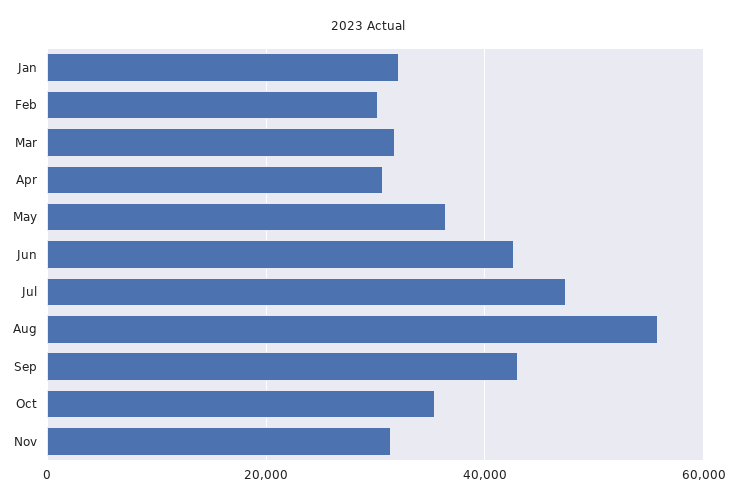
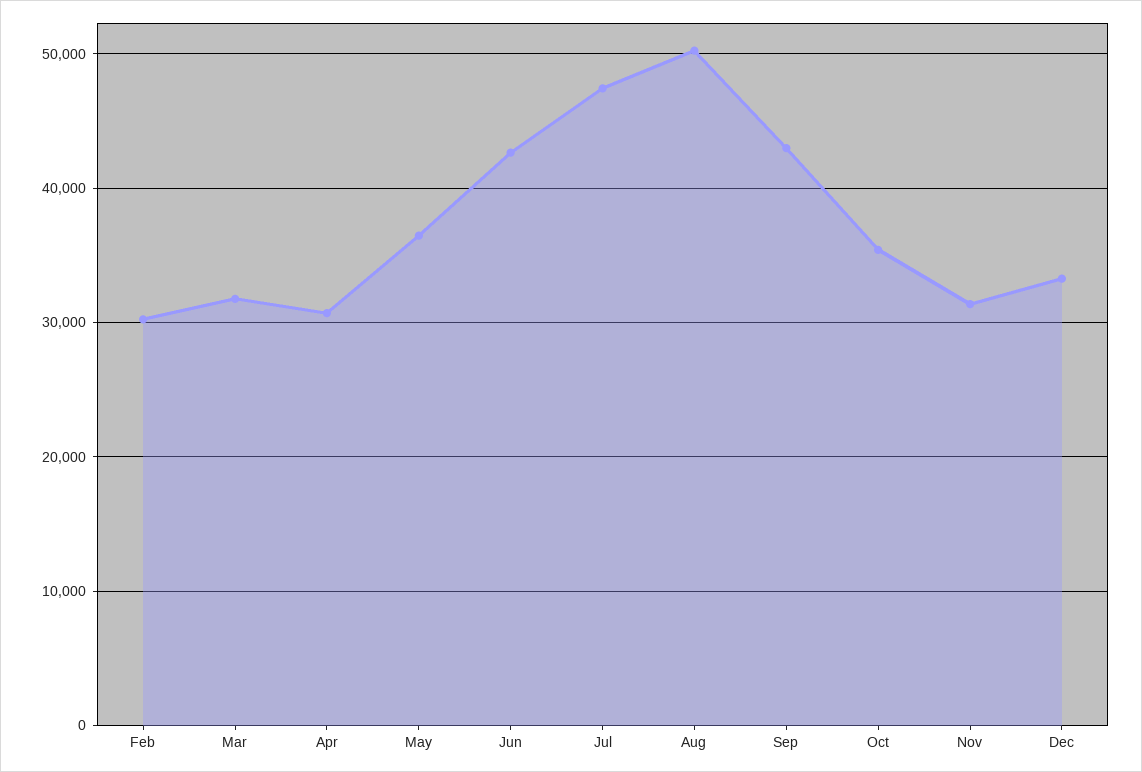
Jan: 32000 -> none
Aug: 56000 -> 50000
Dec: none -> 33000

